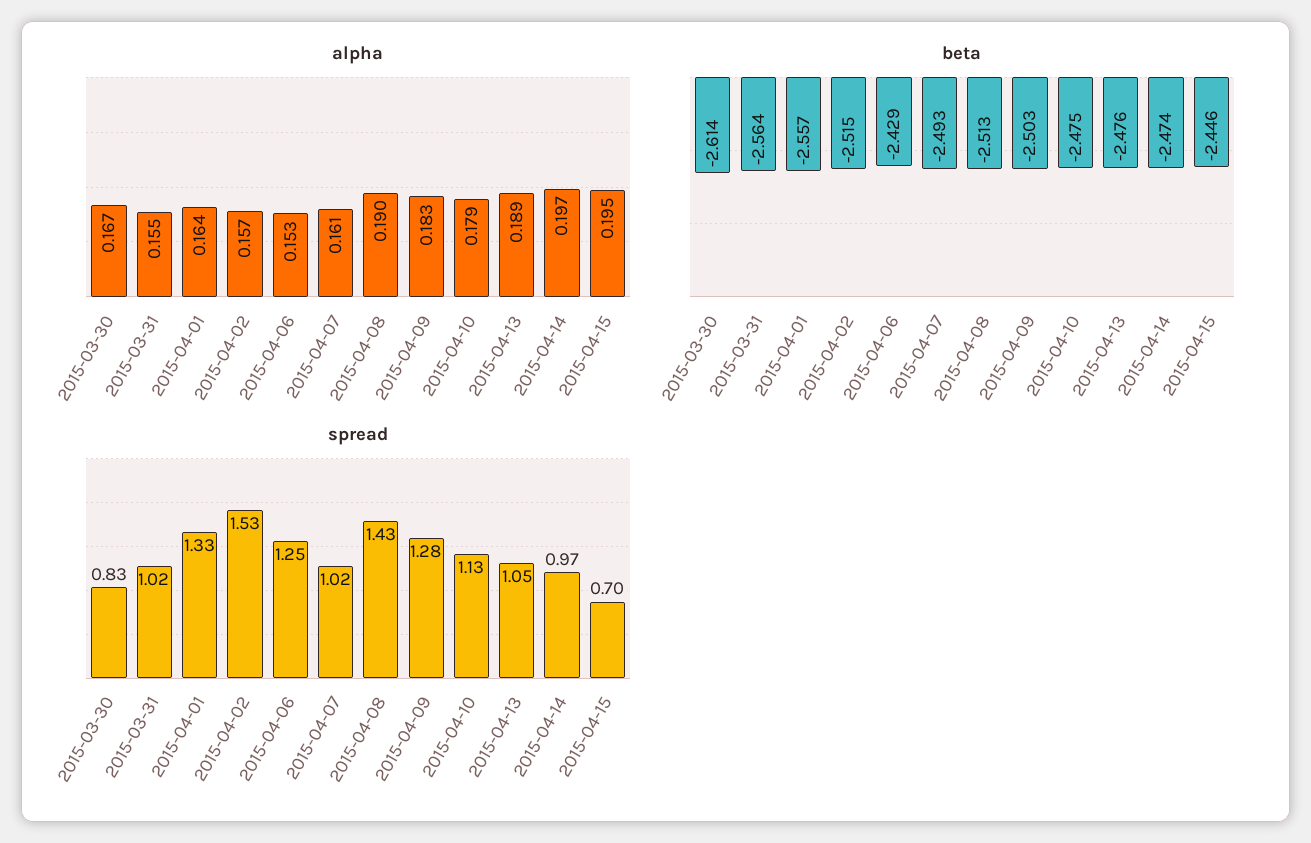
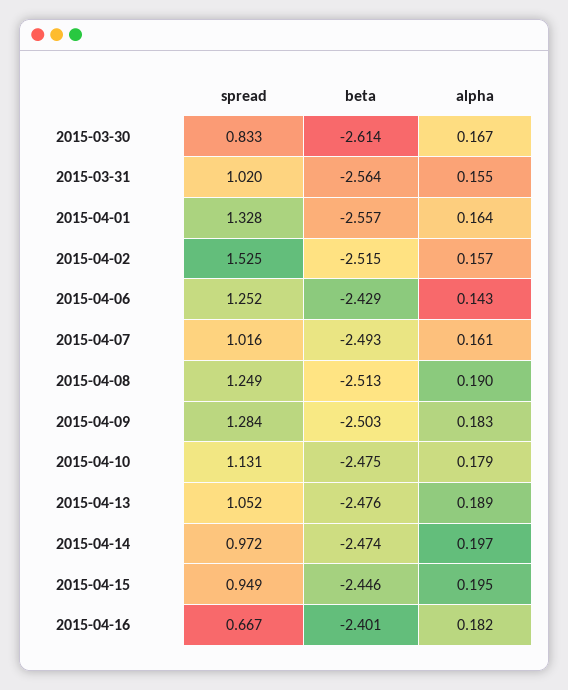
alpha, 2015-04-06: 0.153 -> 0.143
spread, 2015-04-08: 1.43 -> 1.249
spread, 2015-04-15: 0.7 -> 0.949
spread, 2015-04-16: none -> 0.667
beta, 2015-04-16: none -> -2.401
alpha, 2015-04-16: none -> 0.182

